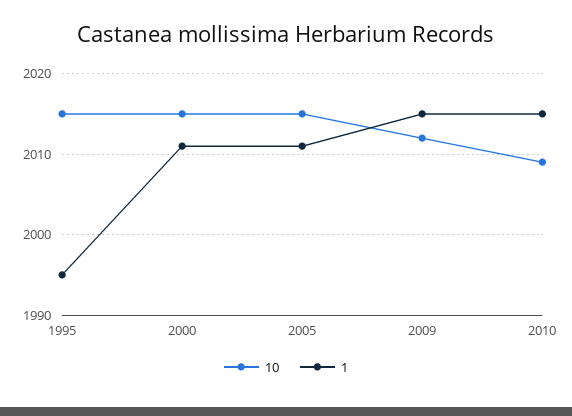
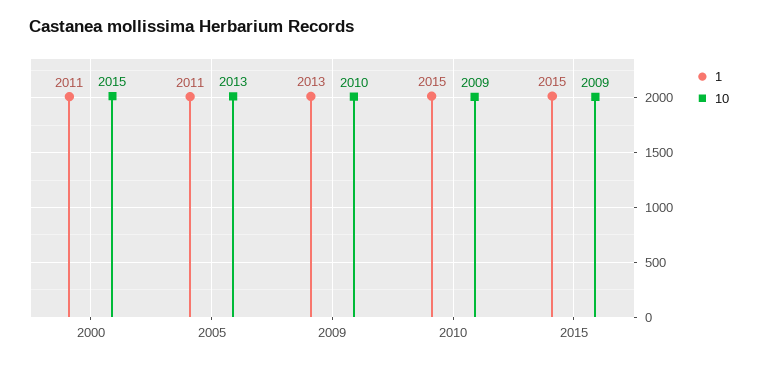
10, 1995: 2015 -> none
1, 1995: 1995 -> none
10, 2005: 2015 -> 2013
10, 2009: 2012 -> 2010
1, 2009: 2015 -> 2013
1, 2015: none -> 2015
10, 2015: none -> 2009

